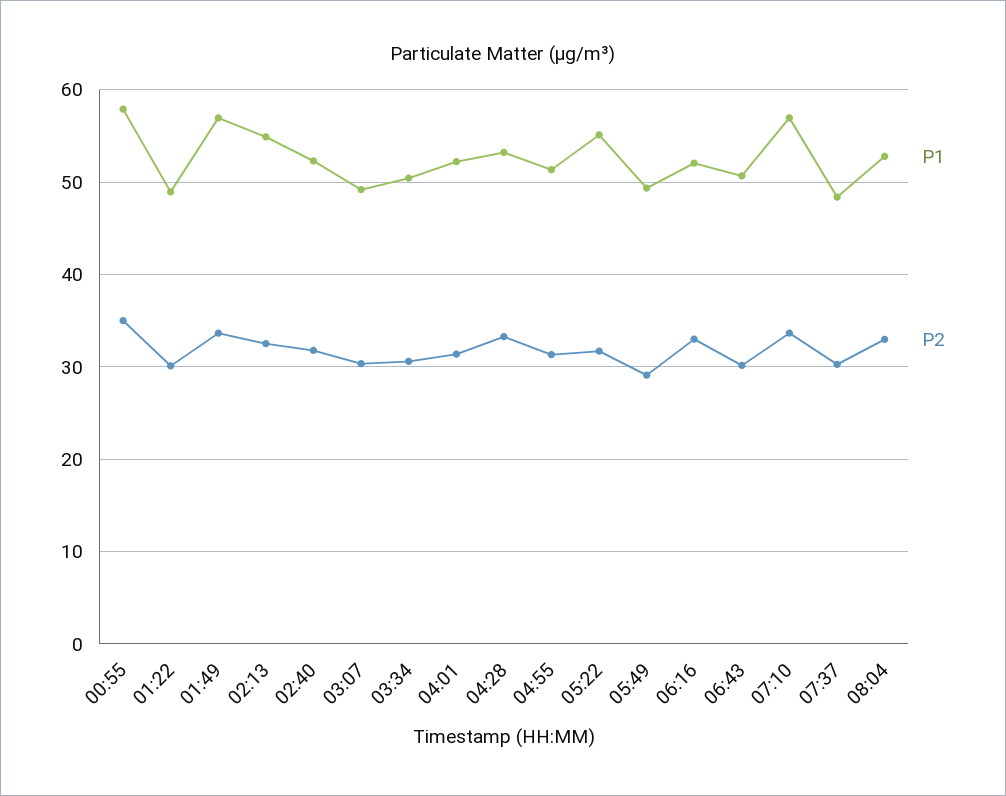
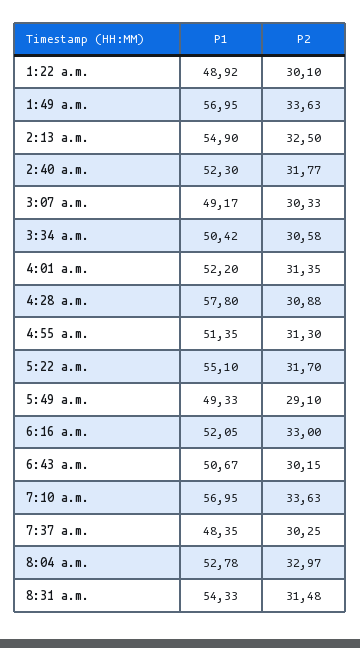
P1, 00:55: 58 -> none
P2, 00:55: 35 -> none
P1, 04:28: 53 -> 57.8
P2, 04:28: 33 -> 30.88
P1, 8:31 a.m.: none -> 54.33
P2, 8:31 a.m.: none -> 31.48

